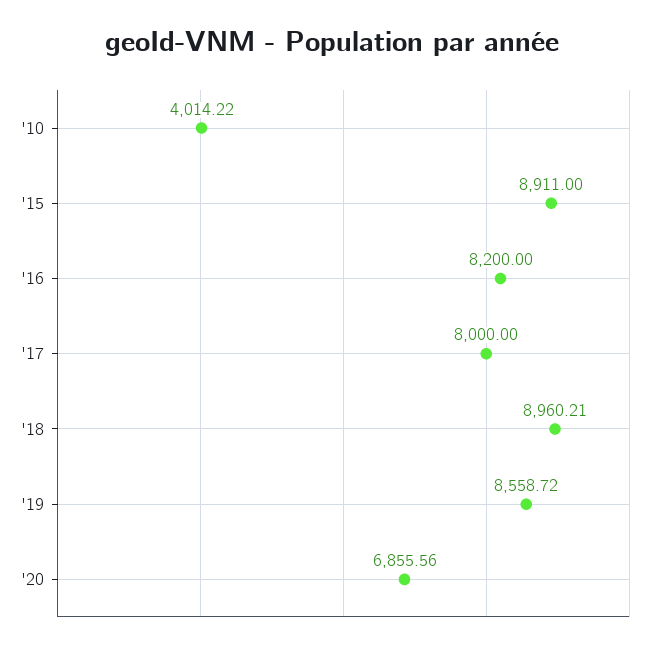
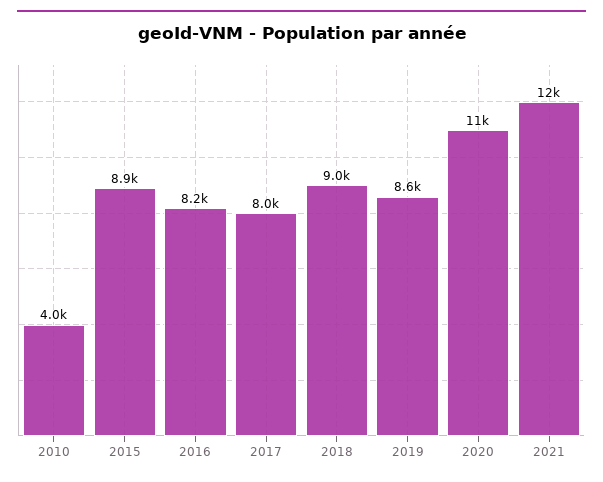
'20: 6855.56 -> 11000
2021: none -> 12000

